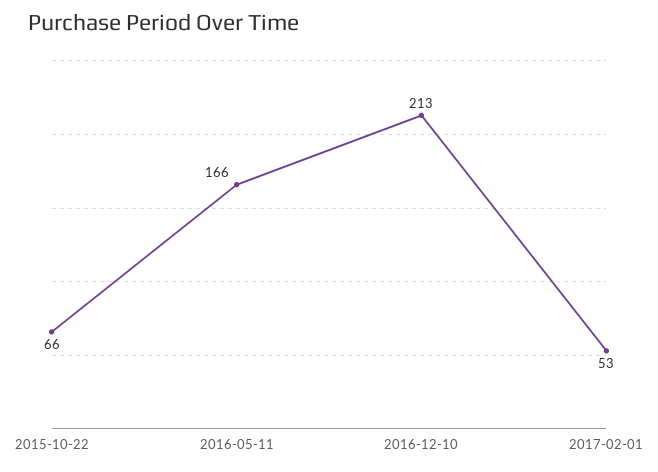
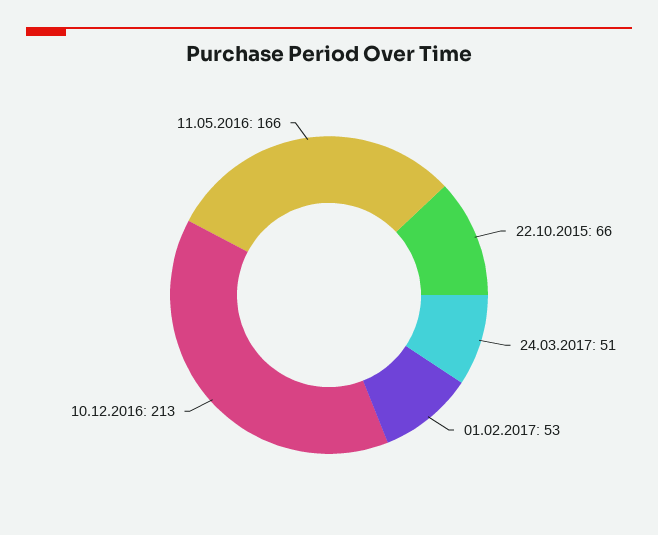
24.03.2017: none -> 51

